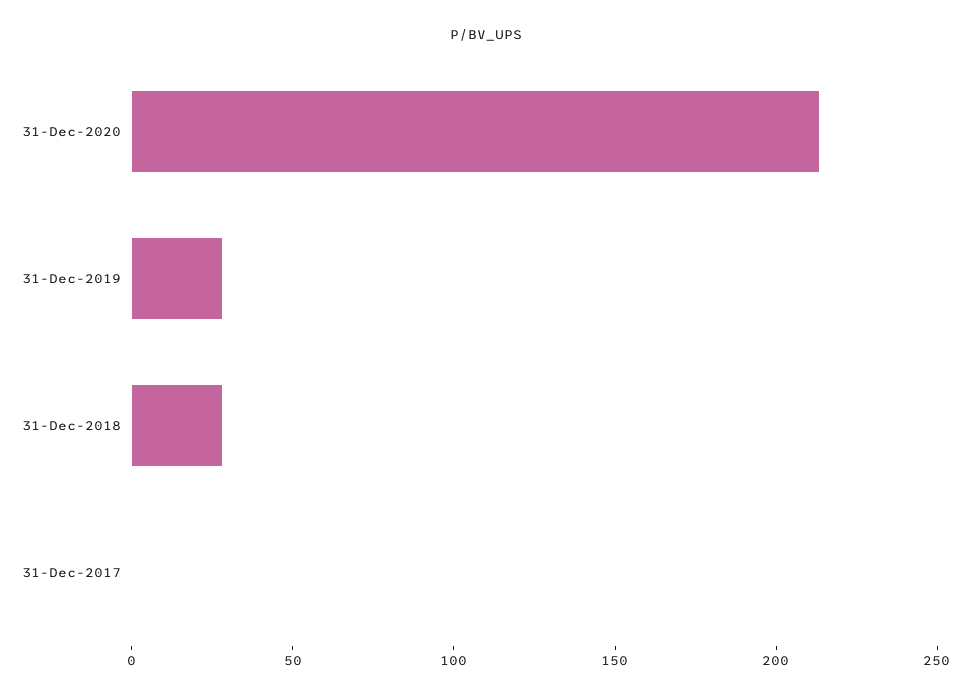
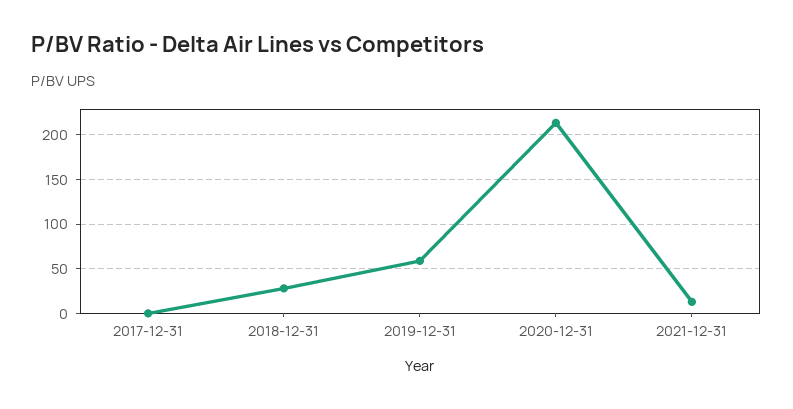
31-Dec-2019: 30 -> 60
2021-12-31: none -> 10

